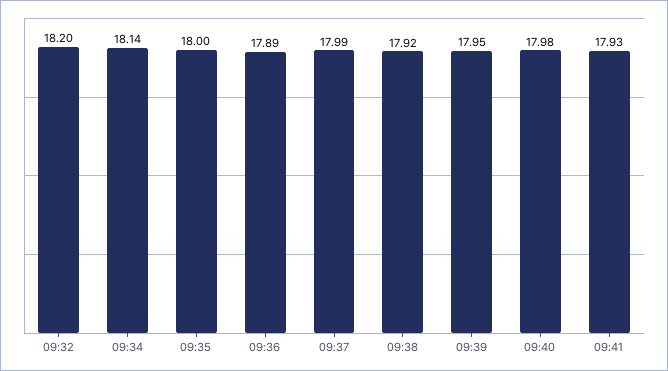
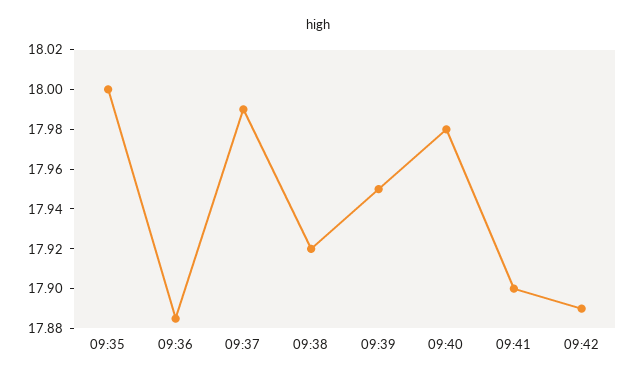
09:32: 18.2 -> none
09:34: 18.14 -> none
09:41: 17.93 -> 17.9
09:42: none -> 17.89

